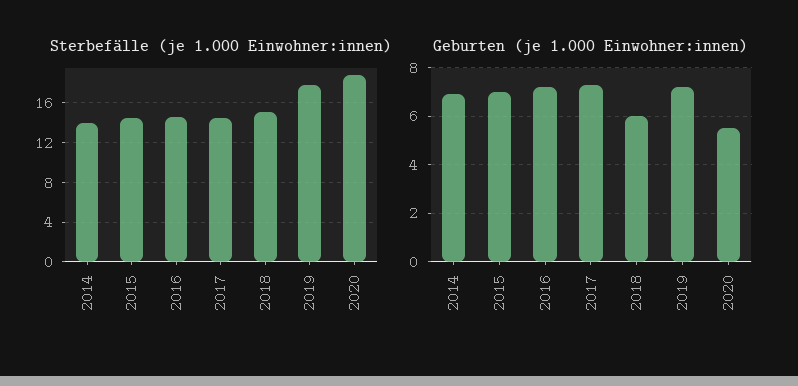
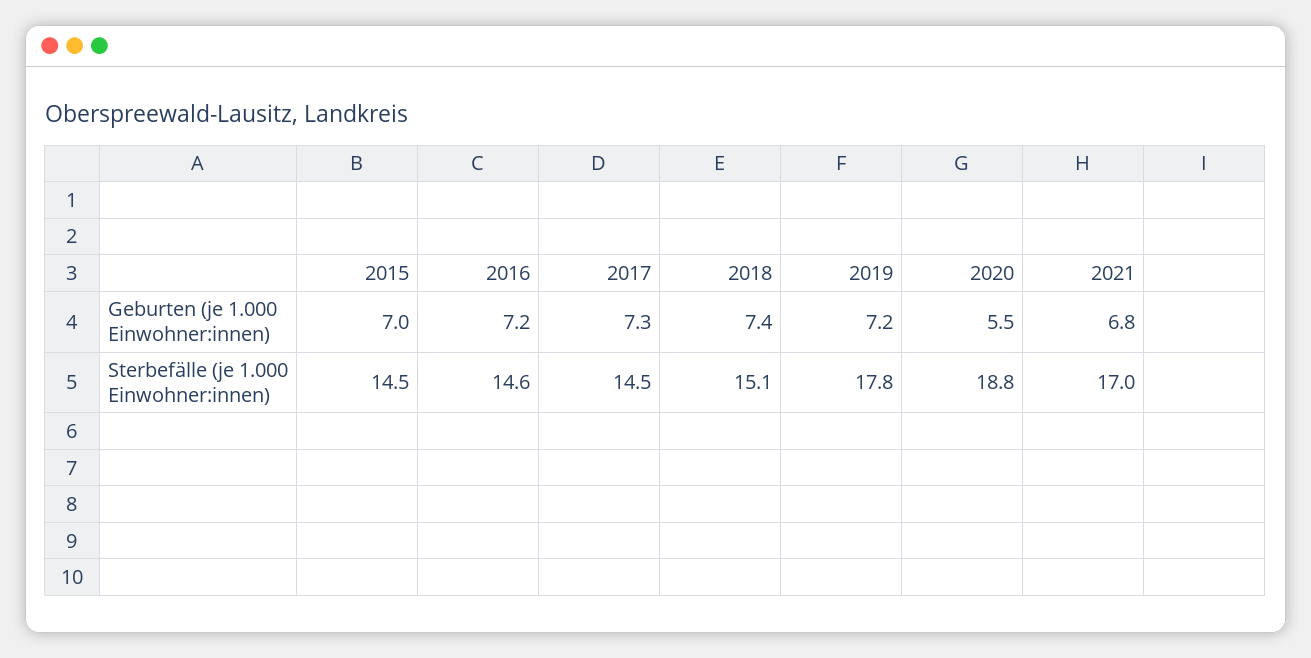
Sterbefälle (je 1.000 Einwohner:innen), 2014: 14 -> none
Geburten (je 1.000 Einwohner:innen), 2014: 7 -> none
Geburten (je 1.000 Einwohner:innen), 2018: 6 -> 7.4
Geburten (je 1.000 Einwohner:innen), 2021: none -> 6.8
Sterbefälle (je 1.000 Einwohner:innen), 2021: none -> 17

